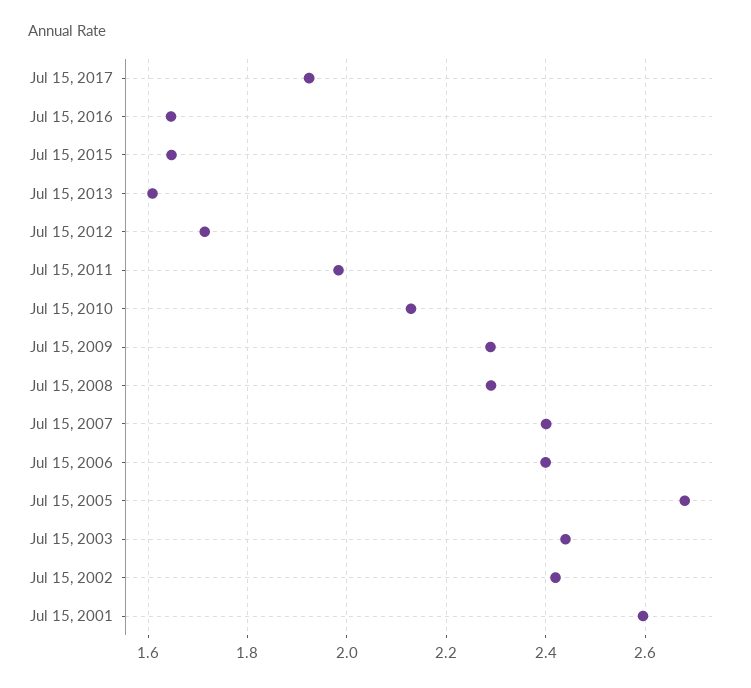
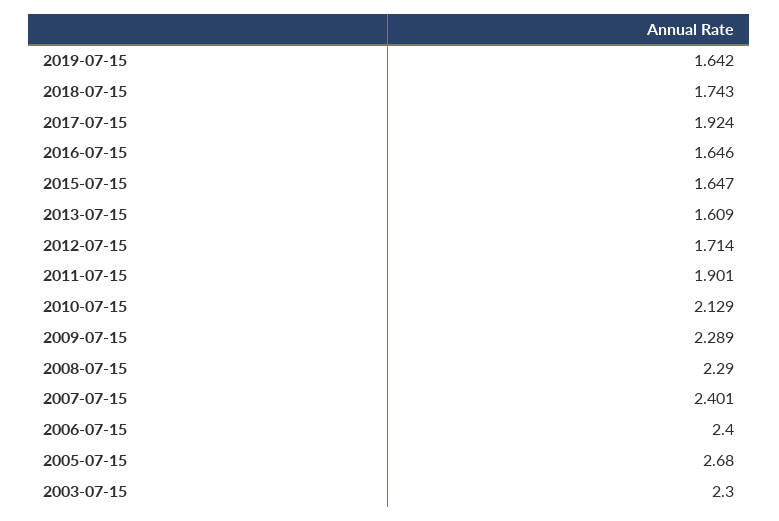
Jul 15, 2011: 1.98 -> 1.901
Jul 15, 2003: 2.44 -> 2.3
Jul 15, 2002: 2.42 -> none
Jul 15, 2001: 2.6 -> none
2019-07-15: none -> 1.642
2018-07-15: none -> 1.743

